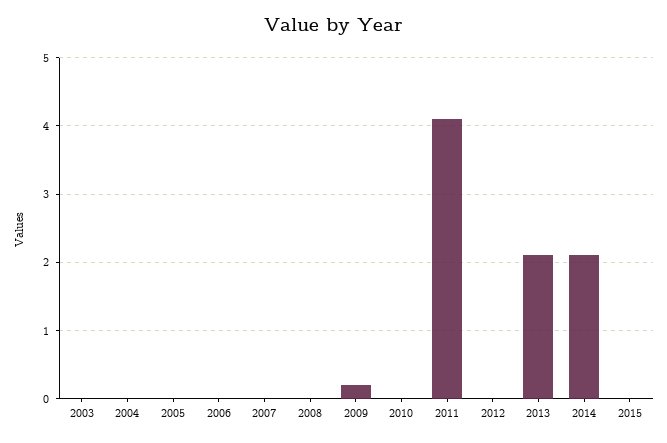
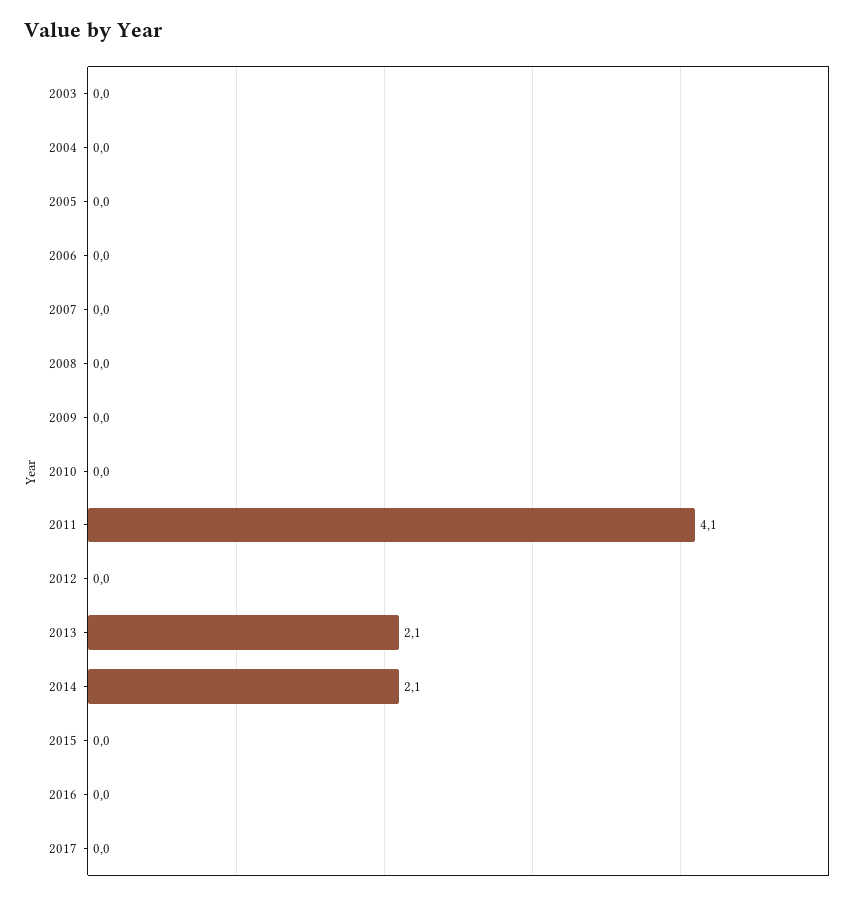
2009: 0.2 -> 0
2016: none -> 0
2017: none -> 0

